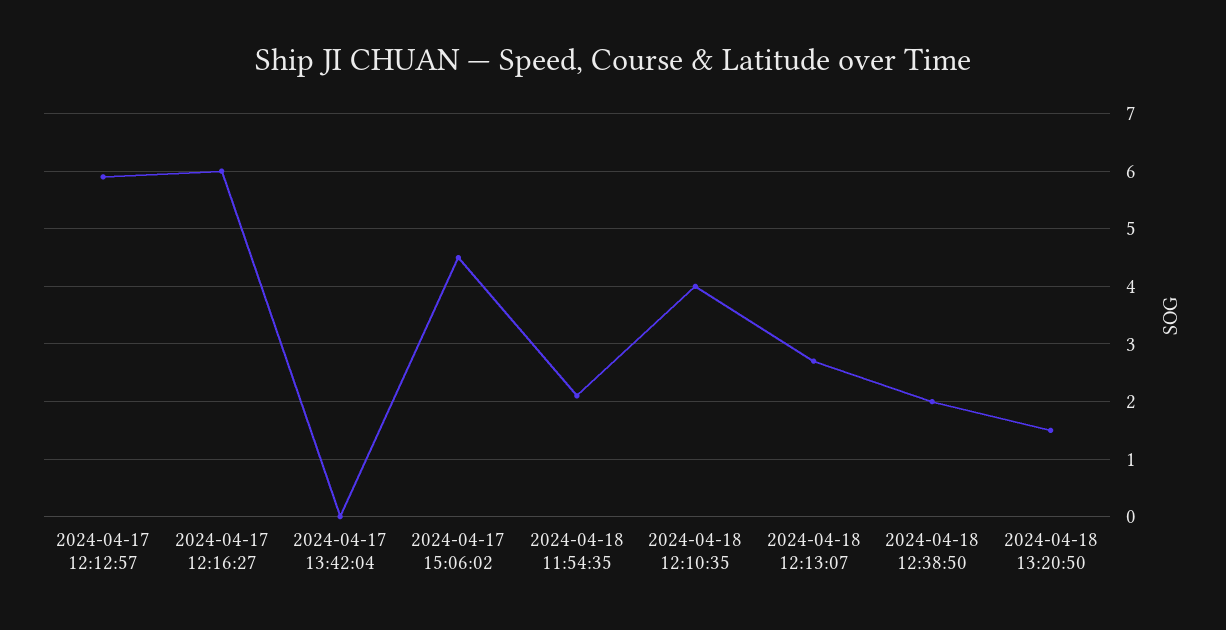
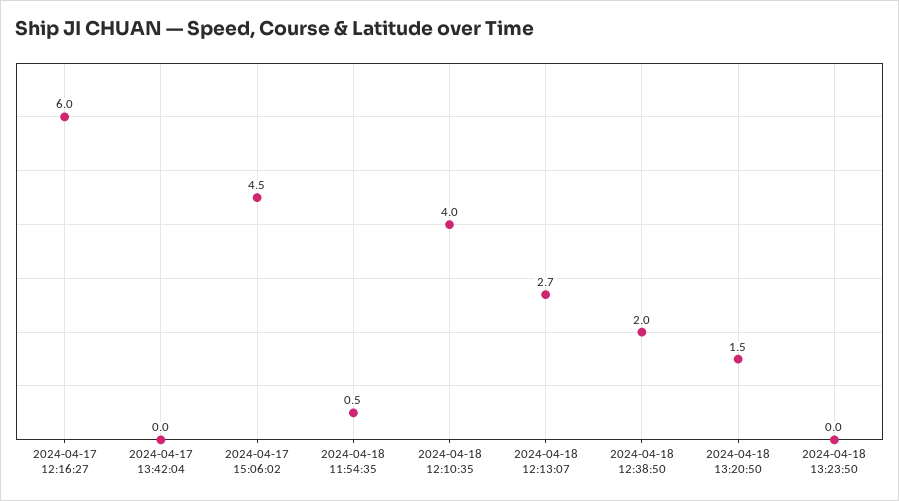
2024-04-17 12:12:57: 6 -> none
2024-04-18 11:54:35: 2 -> 0.5
2024-04-18 13:23:50: none -> 0

